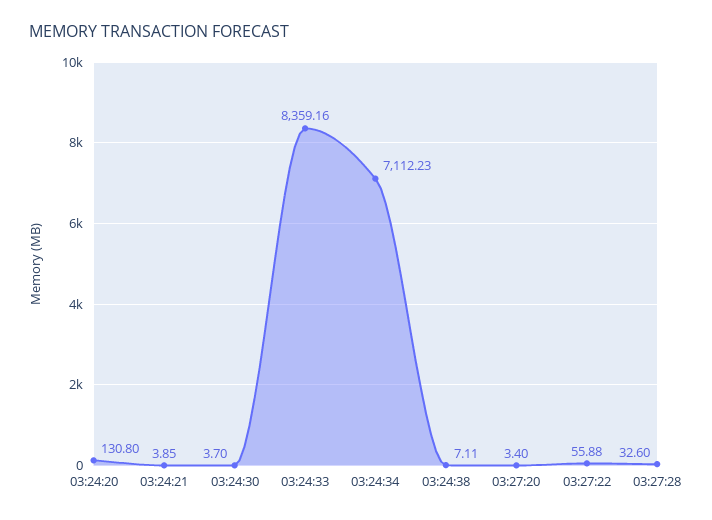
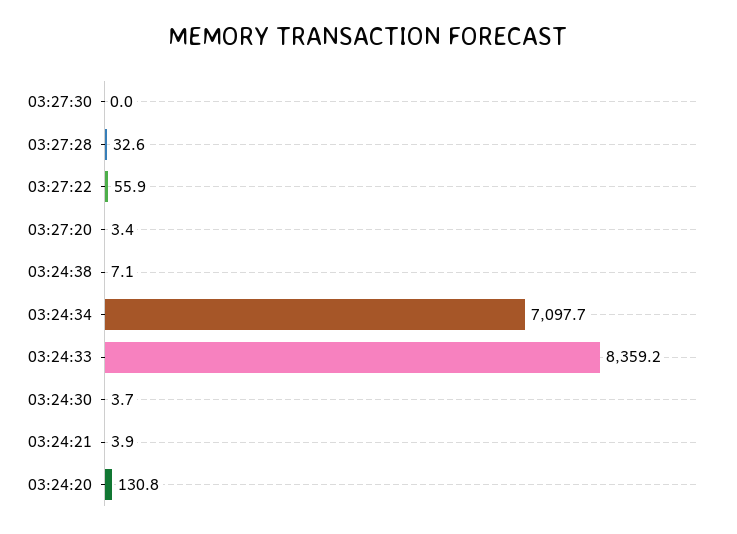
03:24:34: 7112.23 -> 7097.7
03:27:30: none -> 0

